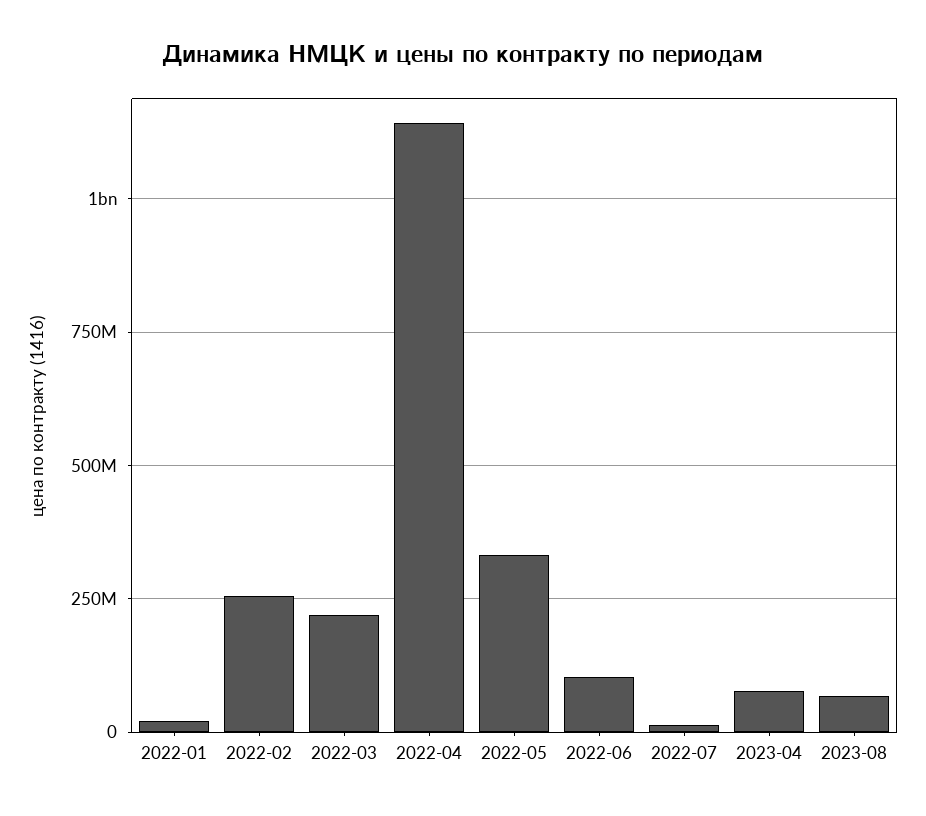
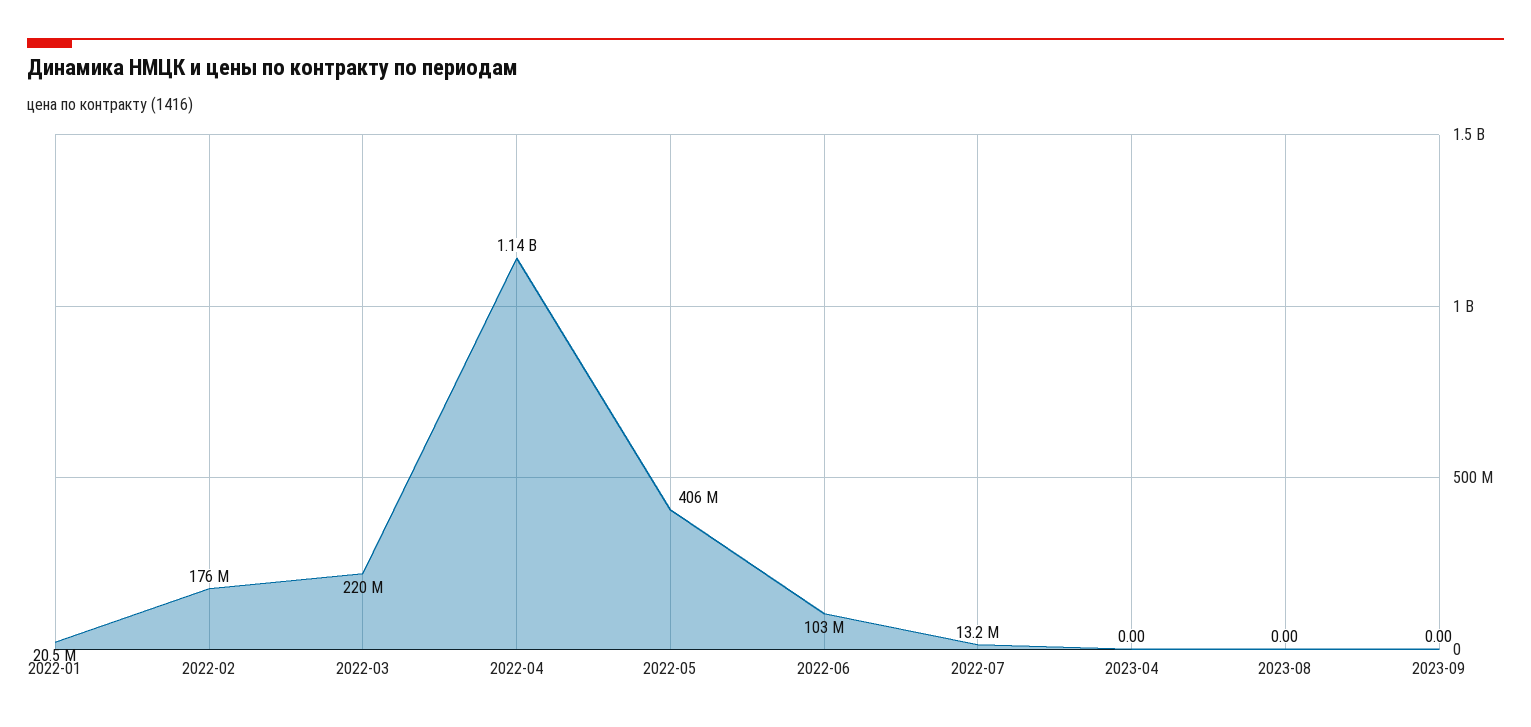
2022-02: 250000000 -> 176000000
2022-05: 325000000 -> 406000000
2023-04: 75000000 -> 0
2023-08: 75000000 -> 0
2023-09: none -> 0

